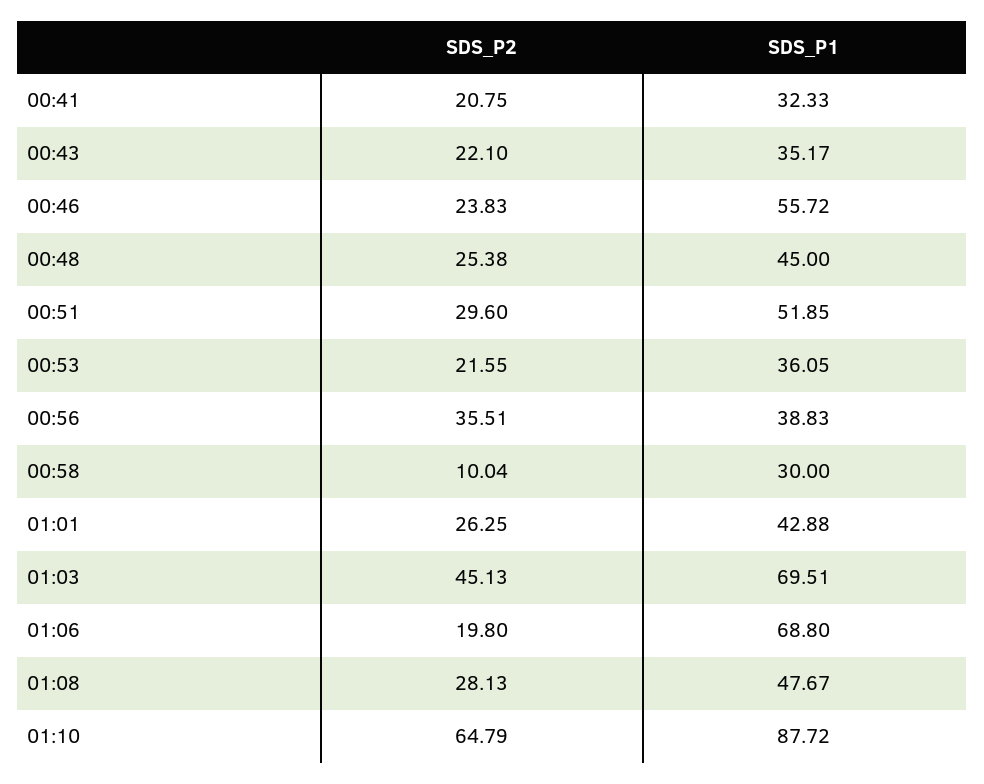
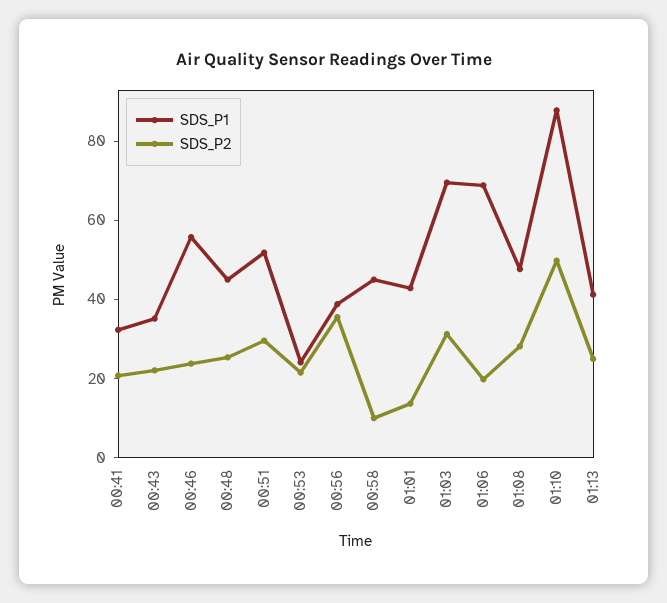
SDS_P1, 00:53: 36.05 -> 25
SDS_P1, 00:58: 30 -> 45
SDS_P2, 01:01: 26.25 -> 15
SDS_P2, 01:03: 45.13 -> 30
SDS_P2, 01:10: 64.79 -> 50
SDS_P1, 01:13: none -> 40
SDS_P2, 01:13: none -> 25

